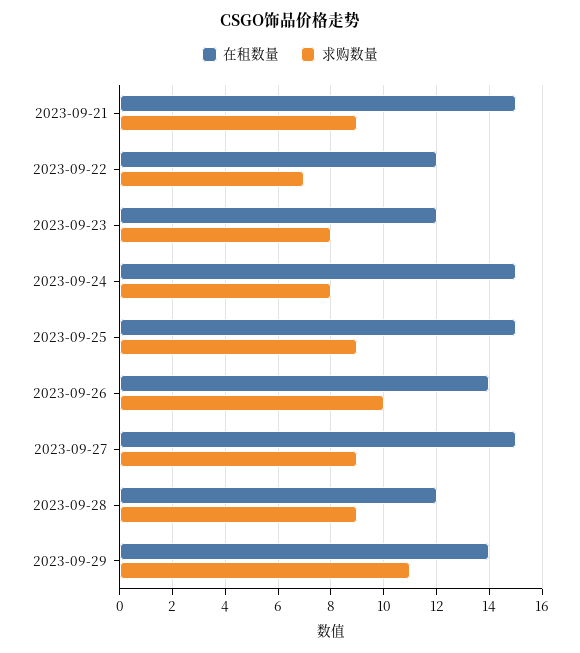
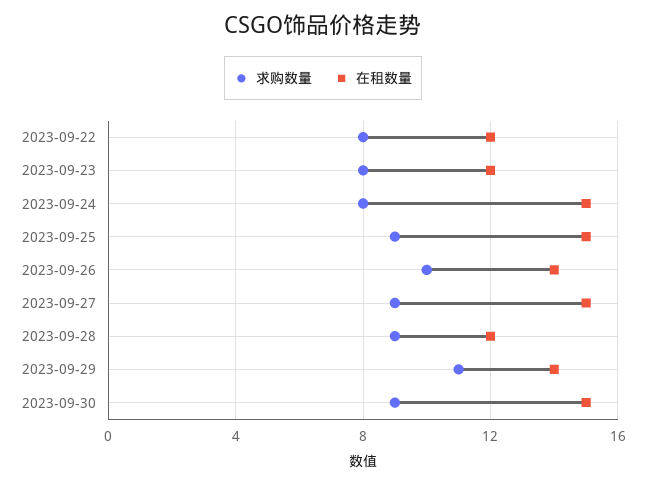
在租数量, 2023-09-21: 15 -> none
求购数量, 2023-09-21: 9 -> none
求购数量, 2023-09-22: 7 -> 8
求购数量, 2023-09-30: none -> 9
在租数量, 2023-09-30: none -> 15

